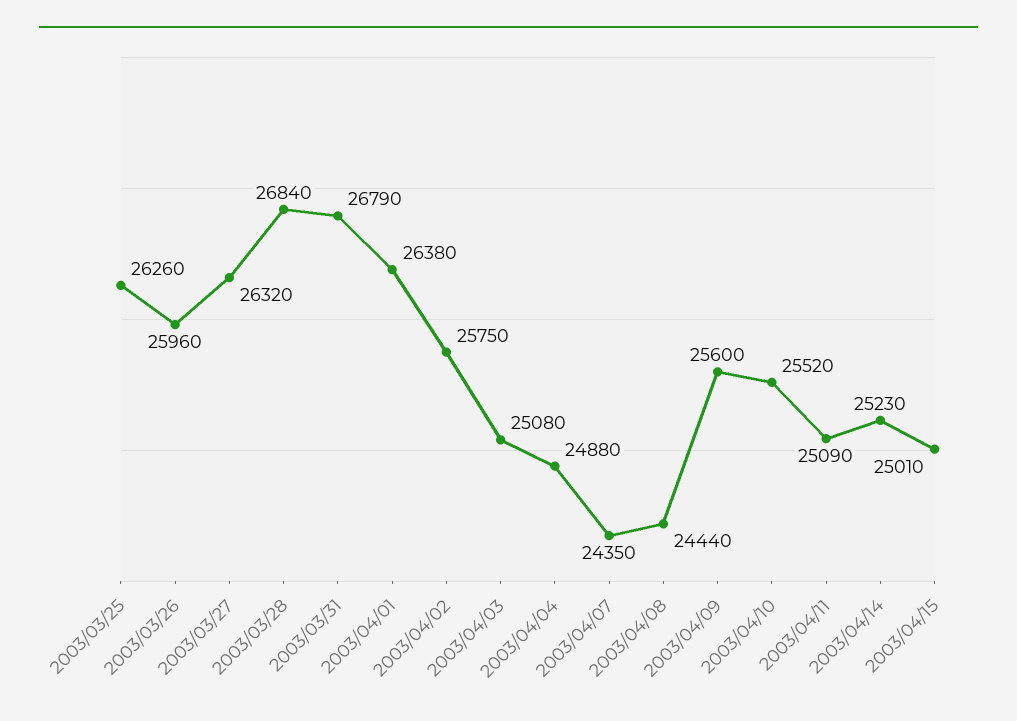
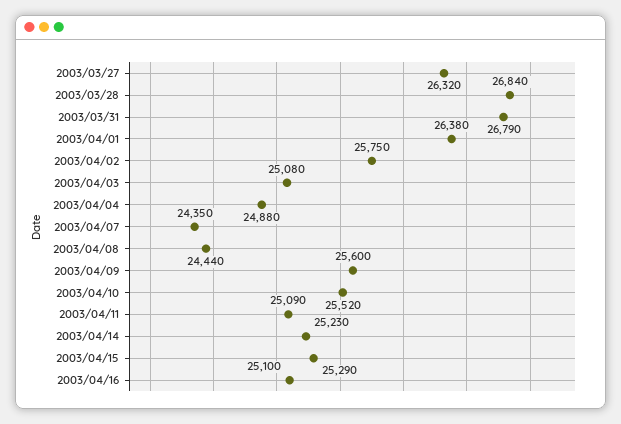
2003/03/25: 26260 -> none
2003/03/26: 25960 -> none
2003/04/15: 25010 -> 25290
2003/04/16: none -> 25100

